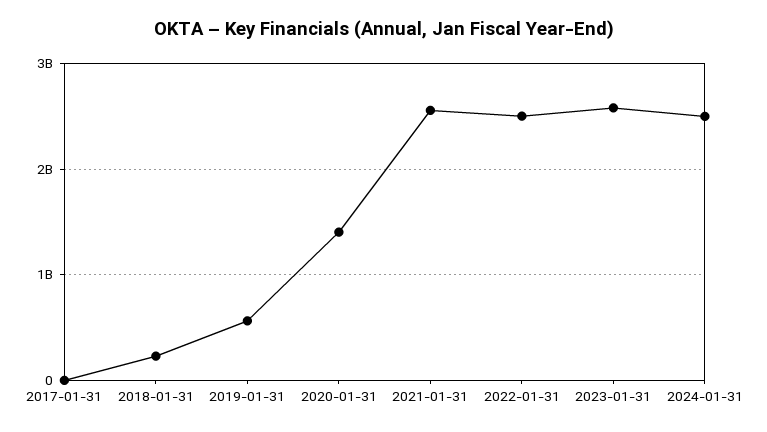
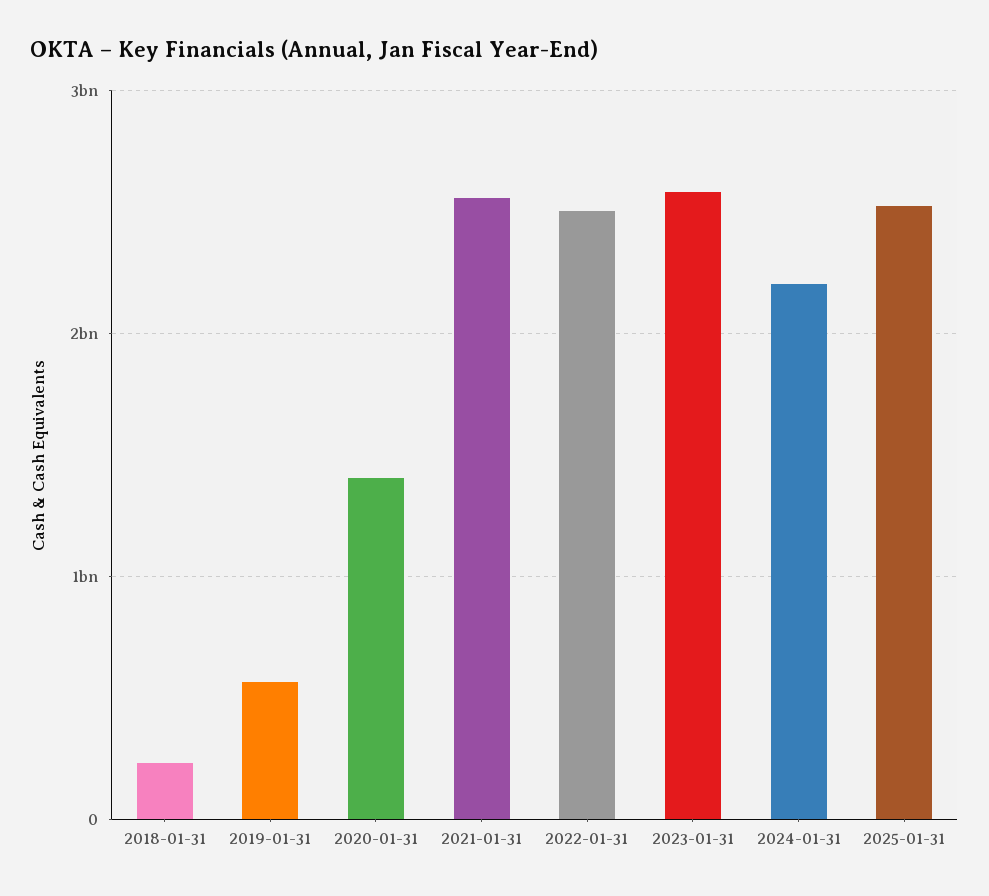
2017-01-31: 0 -> none
2024-01-31: 2500000000 -> 2200000000
2025-01-31: none -> 2500000000

